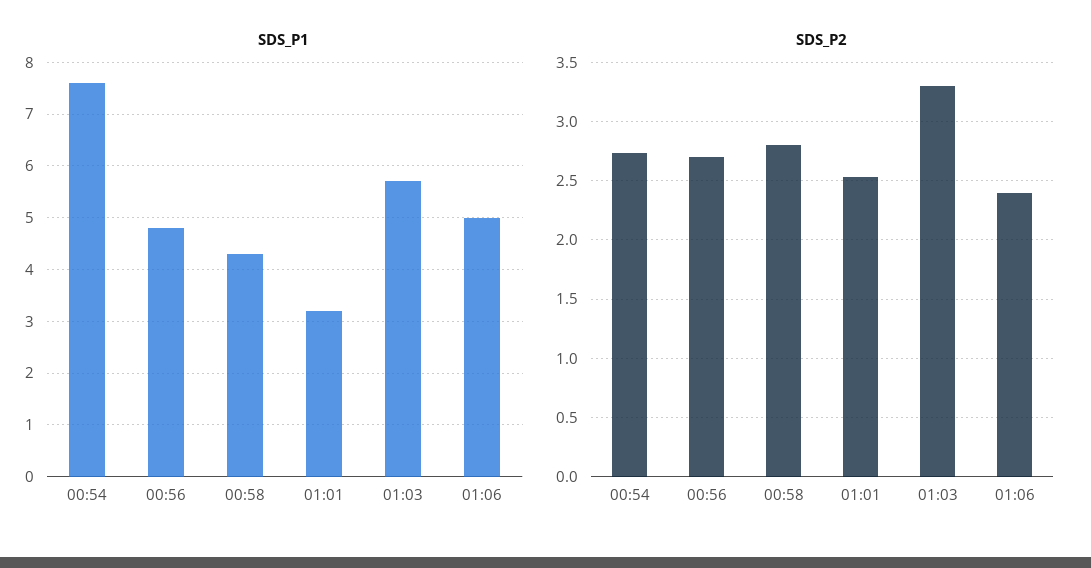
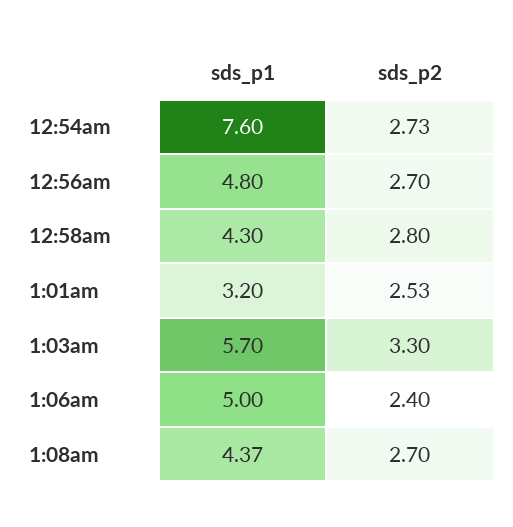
SDS_P1, 1:08am: none -> 4.37
SDS_P2, 1:08am: none -> 2.7

